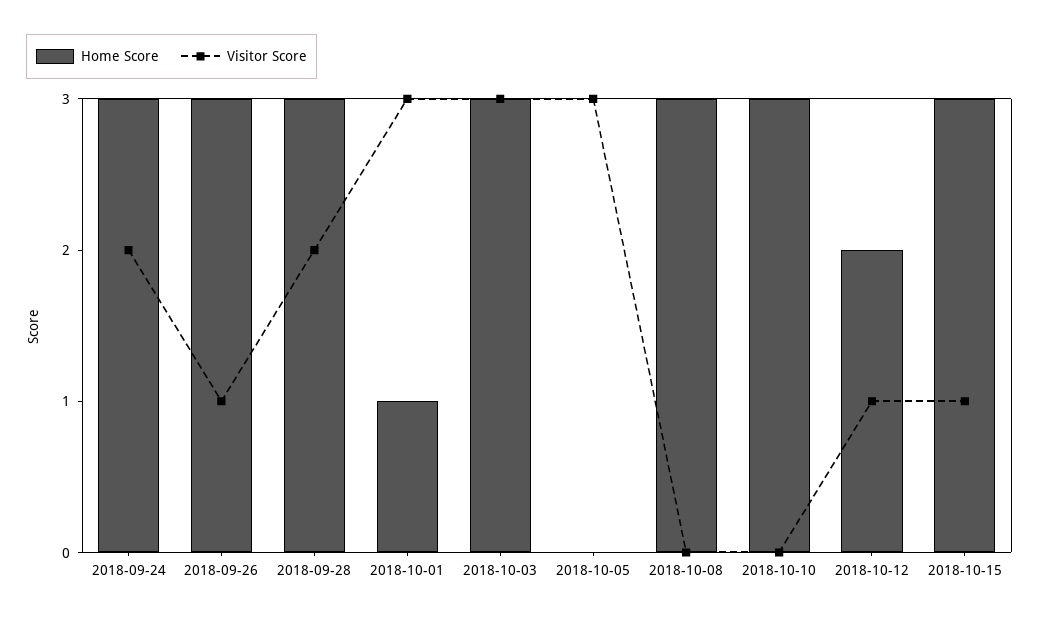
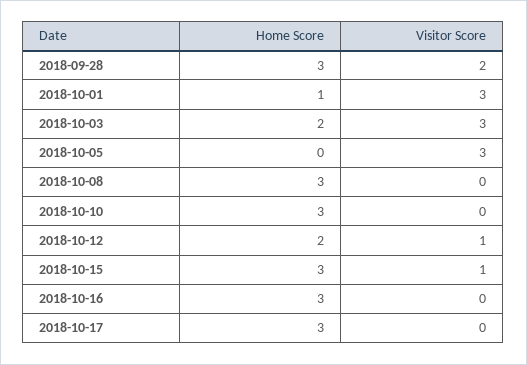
Home Score, 2018-09-24: 3 -> none
Visitor Score, 2018-09-24: 2 -> none
Home Score, 2018-09-26: 3 -> none
Visitor Score, 2018-09-26: 1 -> none
Home Score, 2018-10-03: 3 -> 2
Home Score, 2018-10-16: none -> 3
Visitor Score, 2018-10-16: none -> 0
Home Score, 2018-10-17: none -> 3
Visitor Score, 2018-10-17: none -> 0

